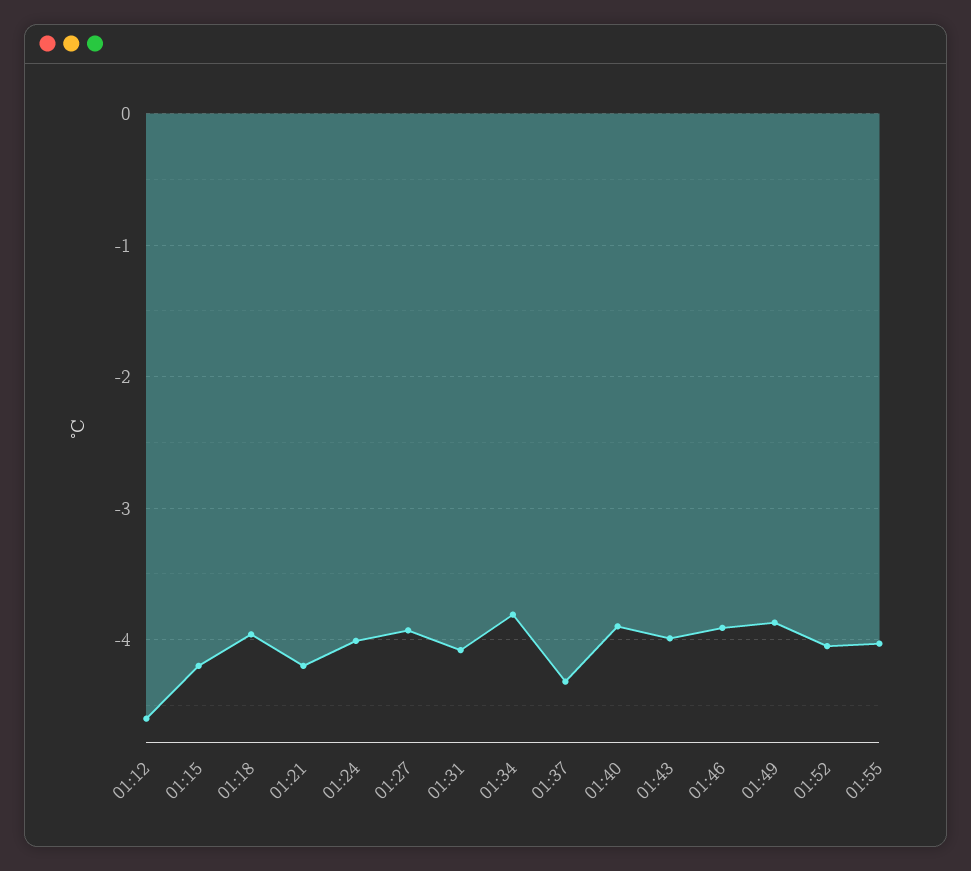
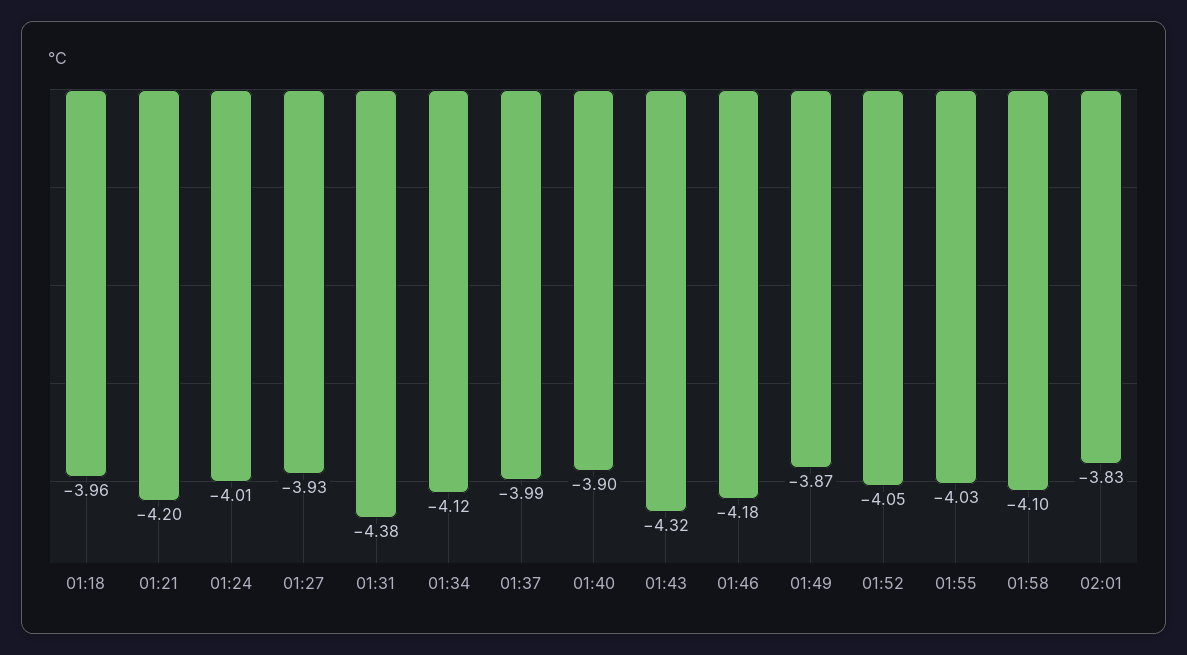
01:12: -4.6 -> none
01:15: -4.2 -> none
01:31: -4.1 -> -4.38
01:34: -3.8 -> -4.12
01:37: -4.3 -> -3.99
01:43: -4 -> -4.32
01:46: -3.9 -> -4.18
01:58: none -> -4.1
02:01: none -> -3.83

